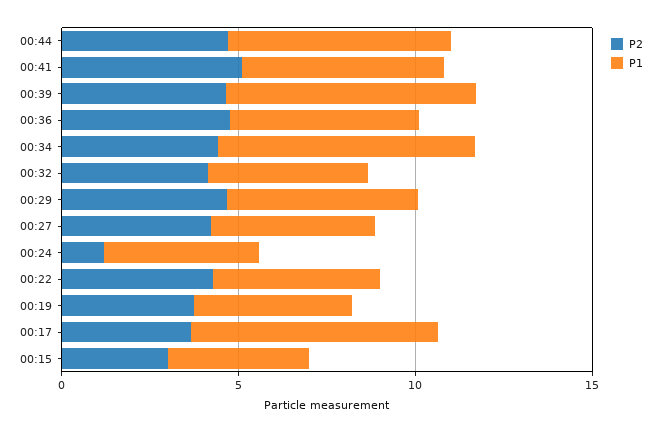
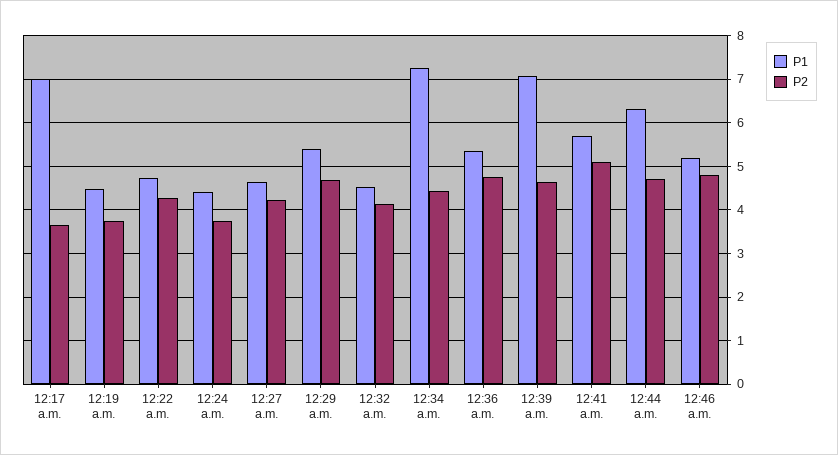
P2, 00:24: 1 -> 3.8
P2, 00:15: 3 -> none
P1, 00:15: 4 -> none
P1, 12:46 a.m.: none -> 5.2
P2, 12:46 a.m.: none -> 4.8

